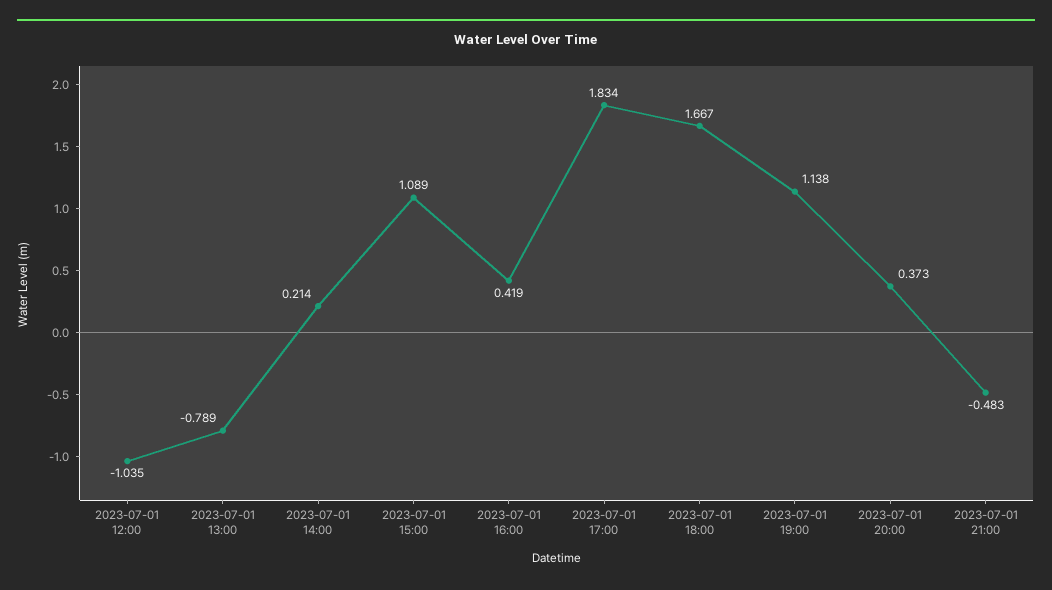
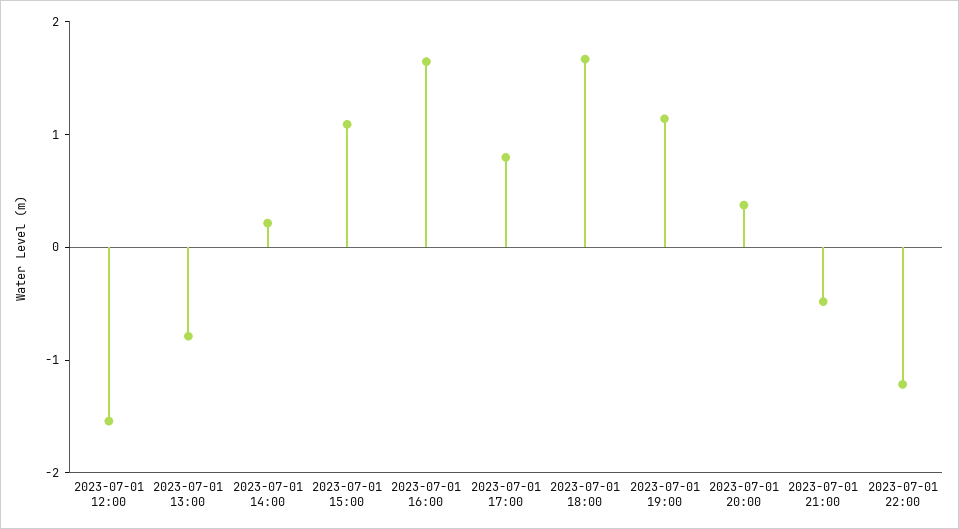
2023-07-01 12:00: -1.035 -> -1.6
2023-07-01 16:00: 0.419 -> 1.6
2023-07-01 17:00: 1.834 -> 0.8
2023-07-01 22:00: none -> -1.2

